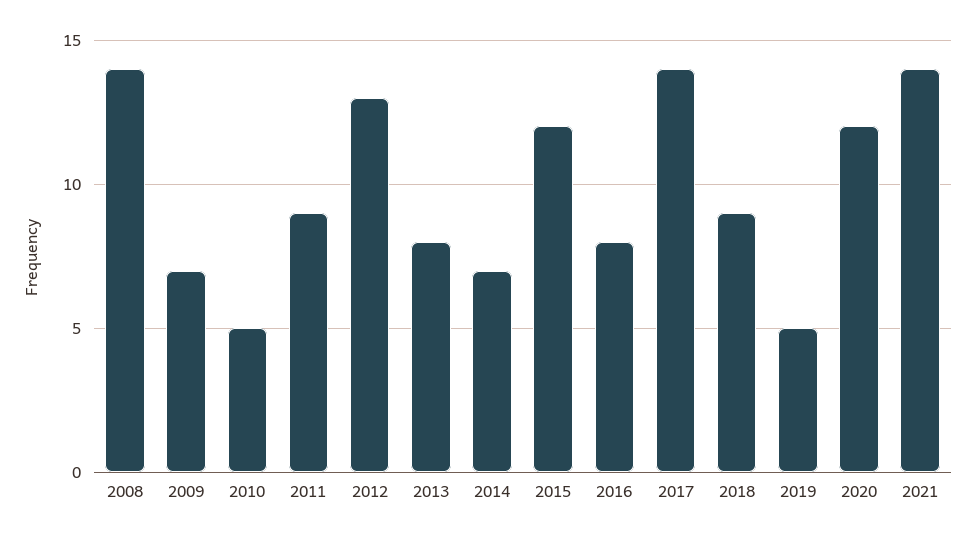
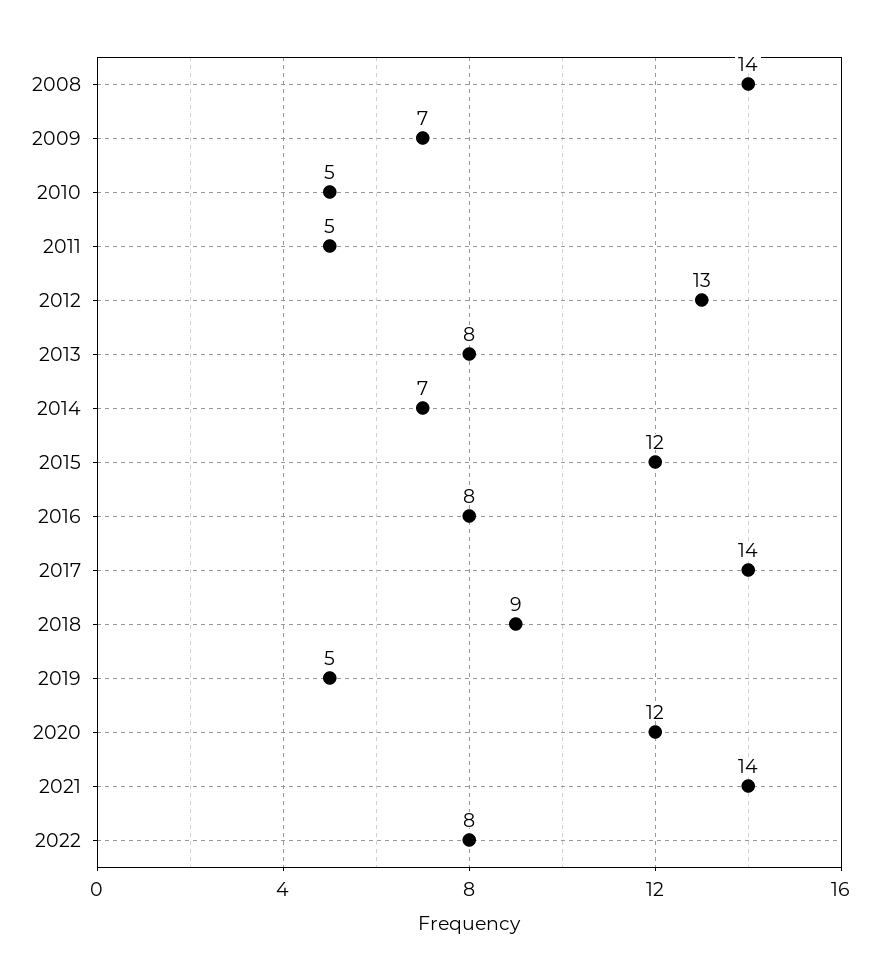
2011: 9 -> 5
2022: none -> 8

